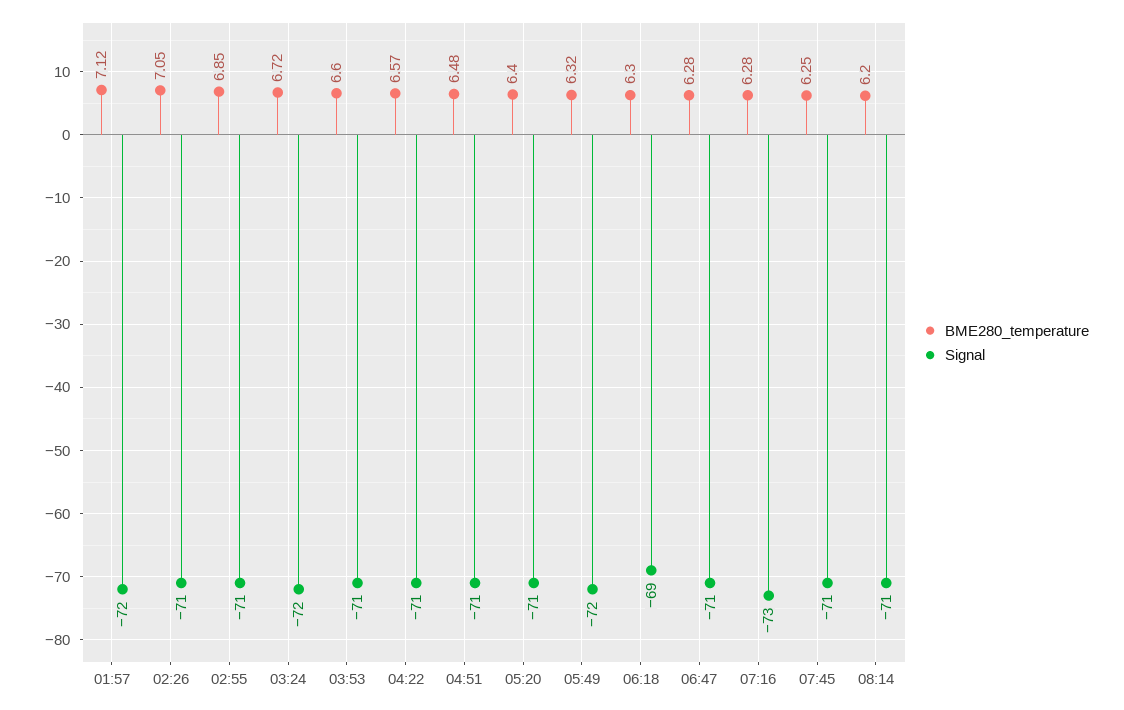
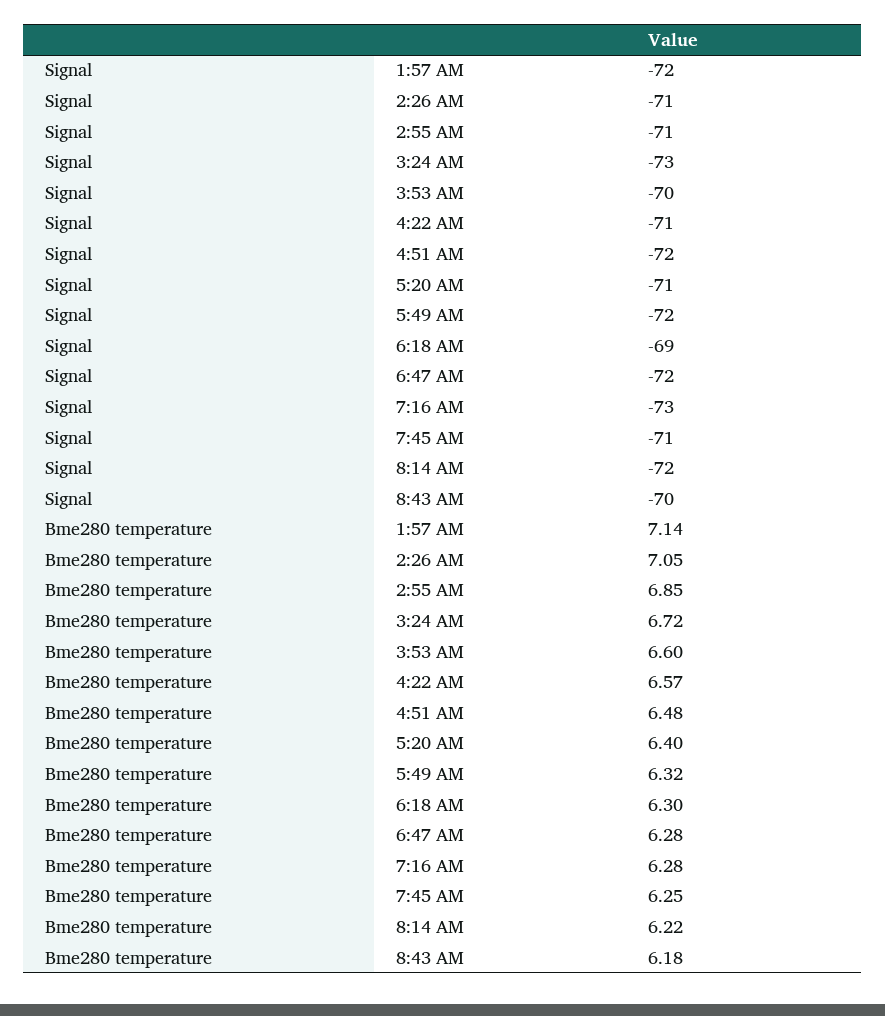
BME280_temperature, 01:57: 7.12 -> 7.14
Signal, 03:24: -72 -> -73
Signal, 03:53: -71 -> -70
Signal, 04:51: -71 -> -72
Signal, 06:47: -71 -> -72
BME280_temperature, 08:14: 6.2 -> 6.22
Signal, 08:14: -71 -> -72
Signal, 8:43 AM: none -> -70
BME280_temperature, 8:43 AM: none -> 6.18

